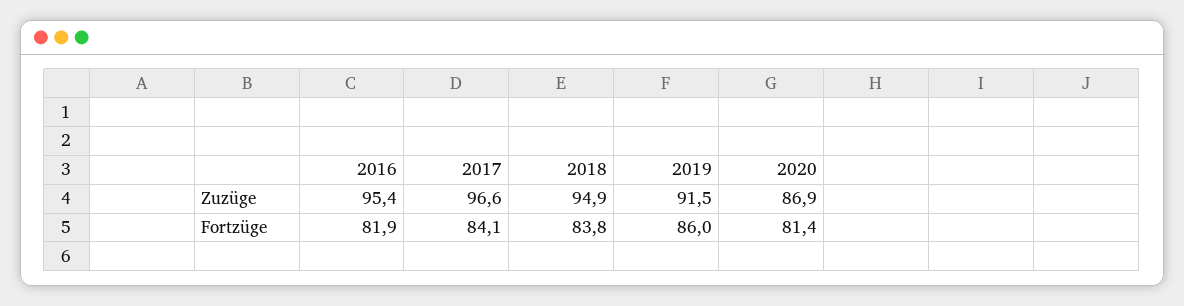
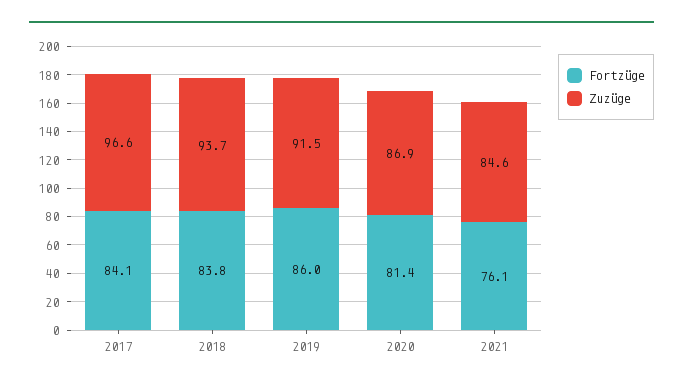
Zuzüge, 2016: 95.4 -> none
Zuzüge, 2018: 94.9 -> 93.7
Fortzüge, 2016: 81.9 -> none
Fortzüge, 2021: none -> 76.1
Zuzüge, 2021: none -> 84.6

